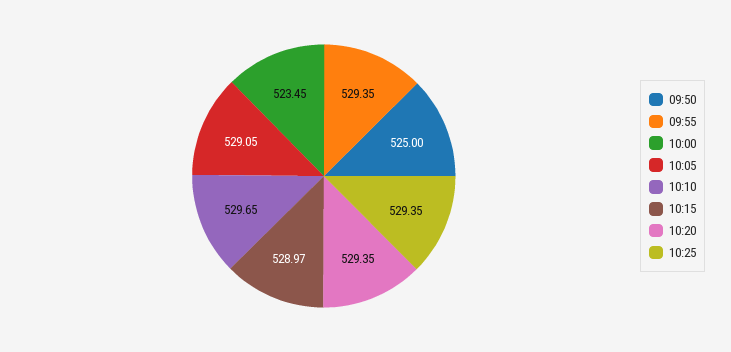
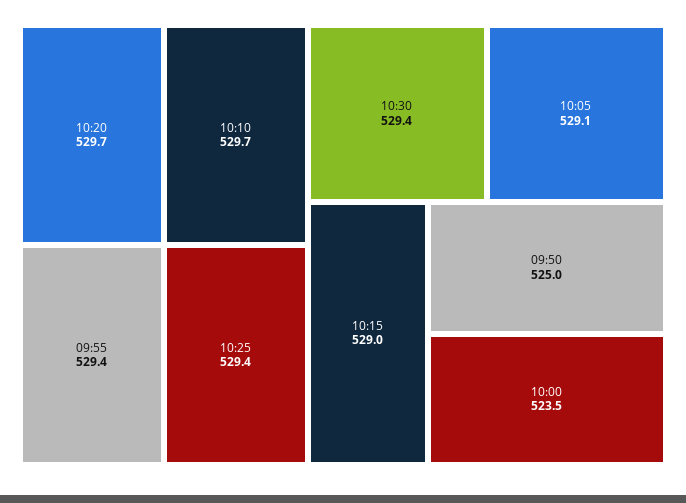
10:20: 529.35 -> 529.7
10:30: none -> 529.4

